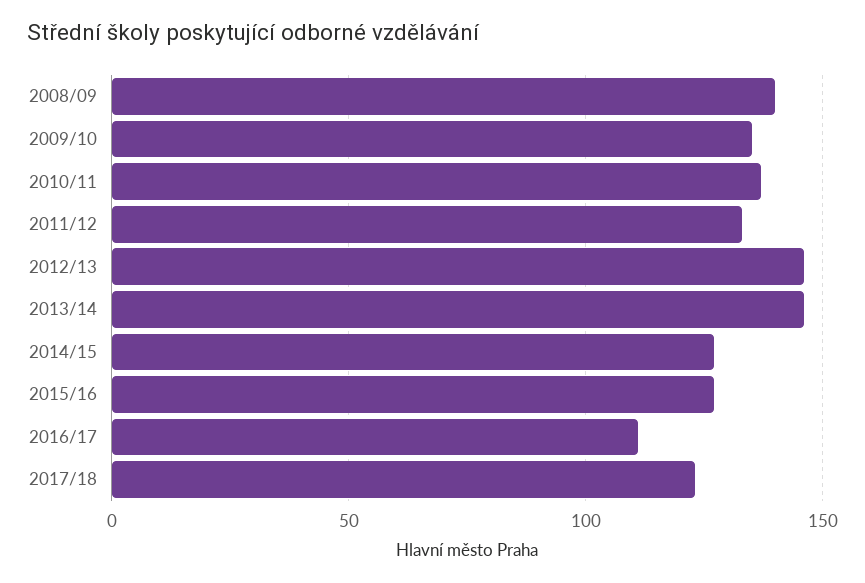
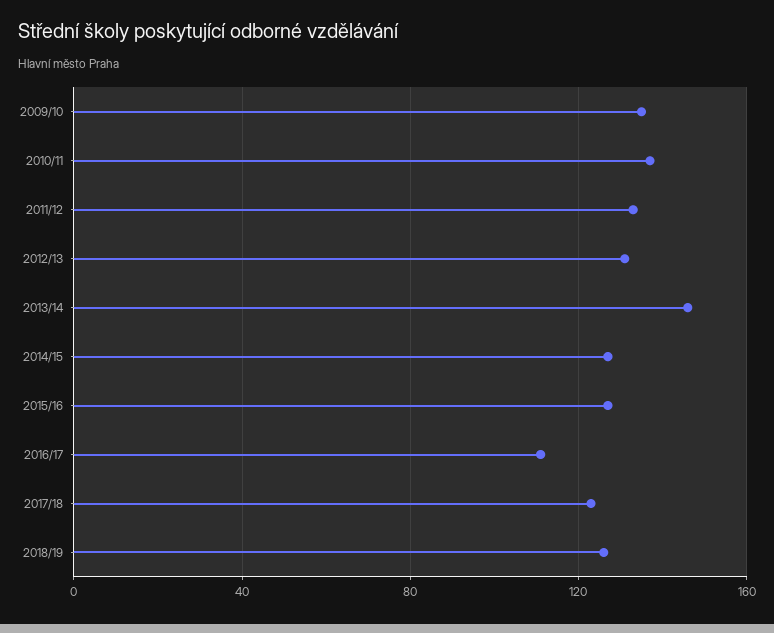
2008/09: 140 -> none
2012/13: 145 -> 130
2018/19: none -> 125

